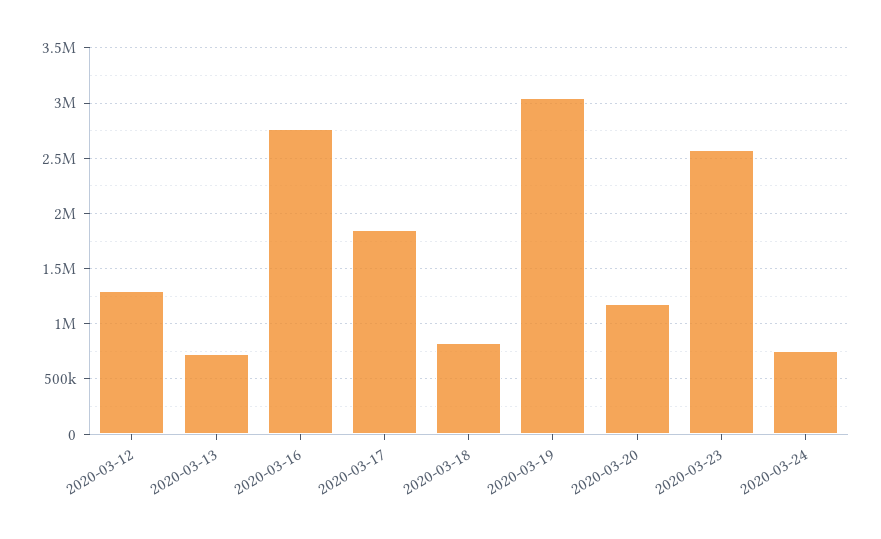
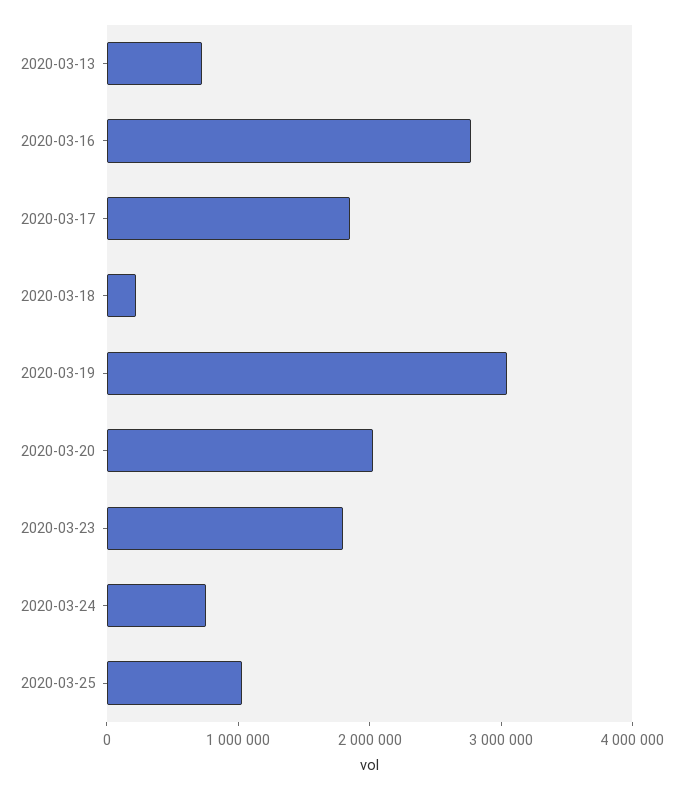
2020-03-12: 1300000 -> none
2020-03-18: 800000 -> 200000
2020-03-20: 1200000 -> 2000000
2020-03-23: 2600000 -> 1800000
2020-03-25: none -> 1000000

